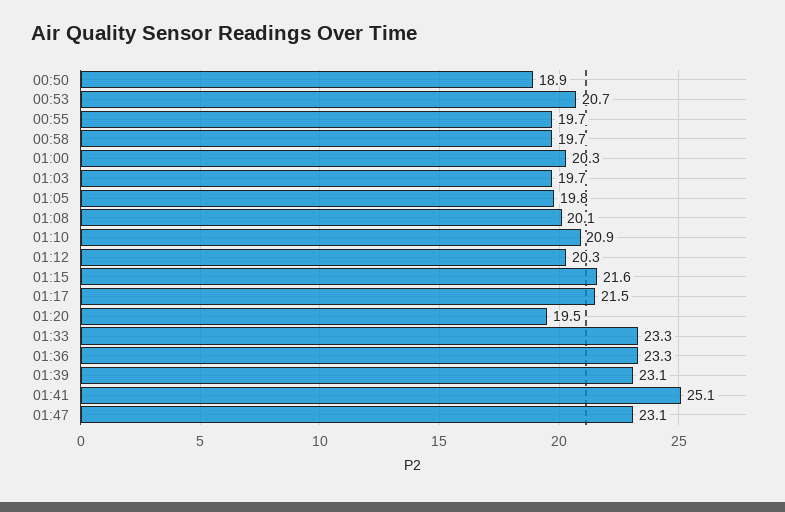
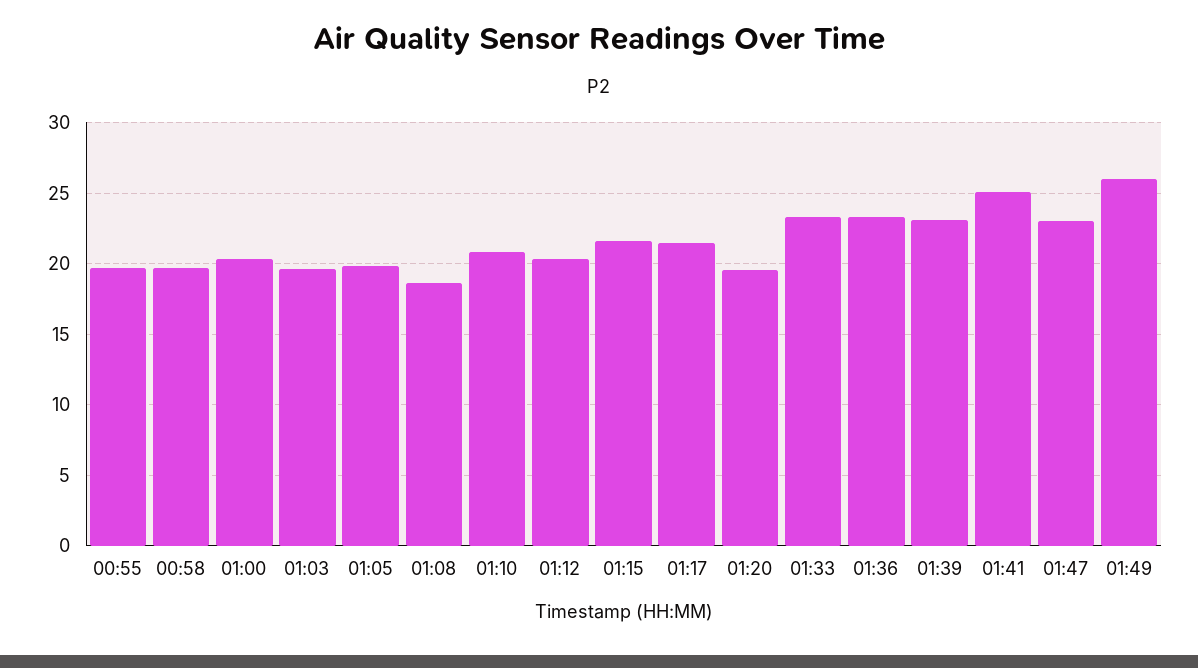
00:50: 18.9 -> none
00:53: 20.7 -> none
01:08: 20.1 -> 18.5
01:49: none -> 26

